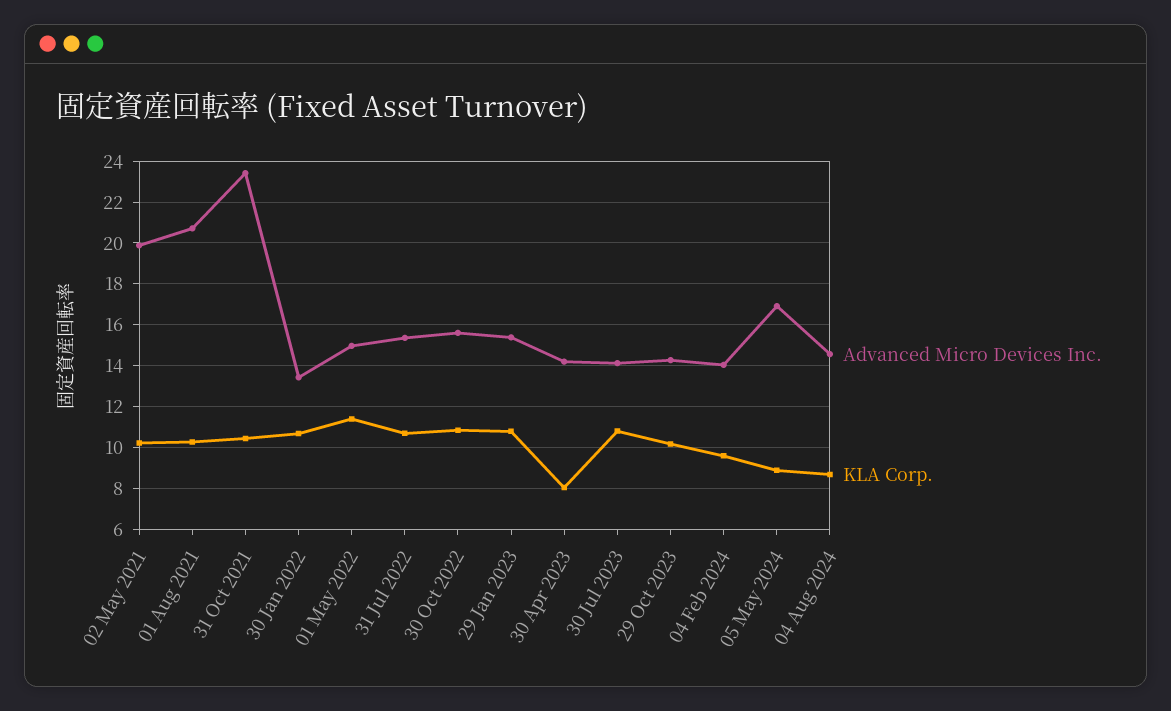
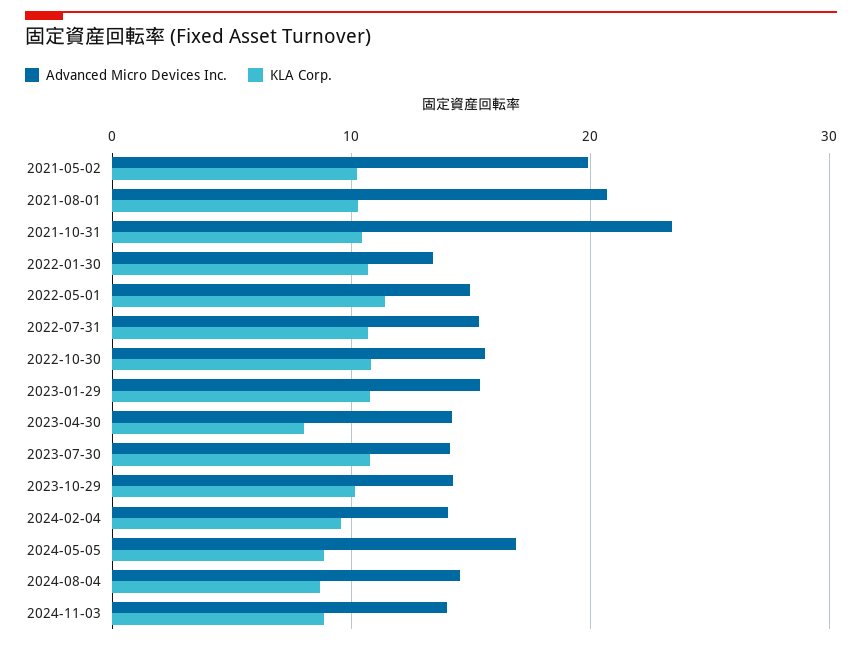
Advanced Micro Devices Inc., 2024-11-03: none -> 14
KLA Corp., 2024-11-03: none -> 9

